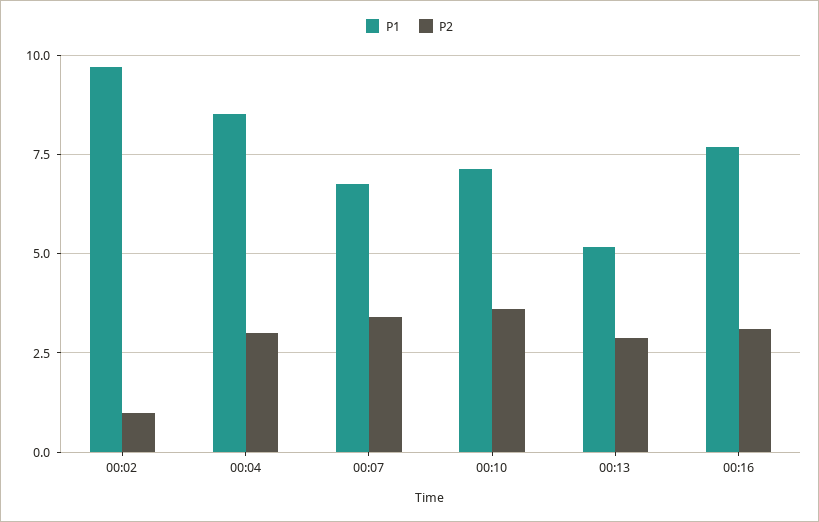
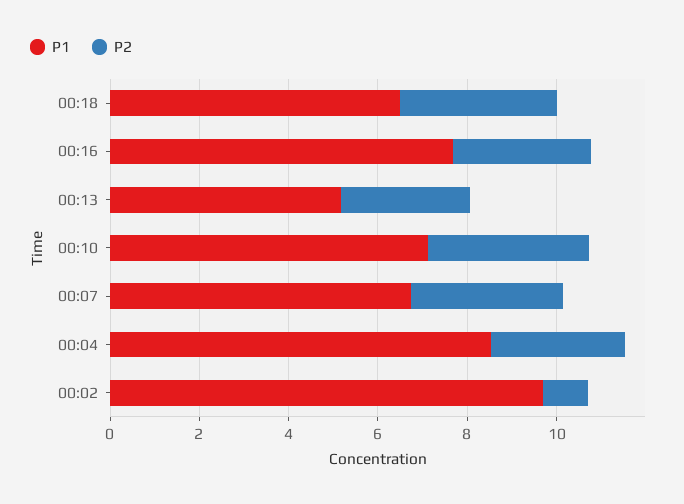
P1, 00:18: none -> 6.5
P2, 00:18: none -> 3.5

